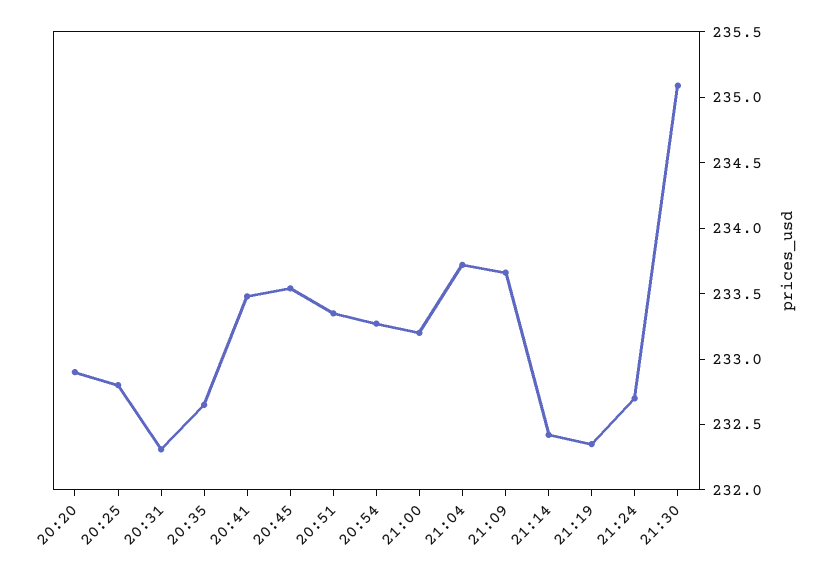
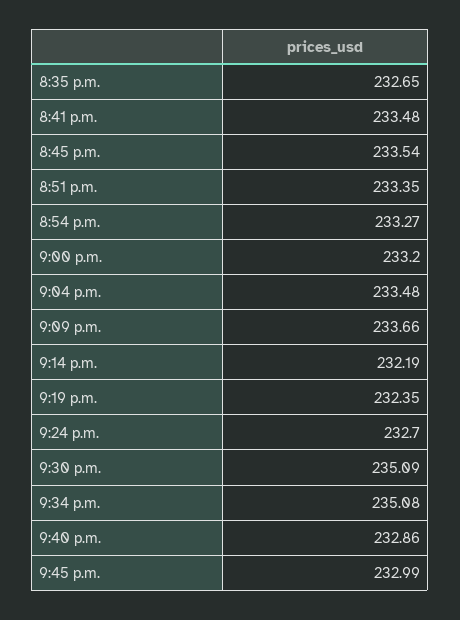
20:20: 232.9 -> none
20:25: 232.8 -> none
20:31: 232.3 -> none
21:04: 233.7 -> 233.48
21:14: 232.4 -> 232.19
9:34 p.m.: none -> 235.08
9:40 p.m.: none -> 232.86
9:45 p.m.: none -> 232.99

